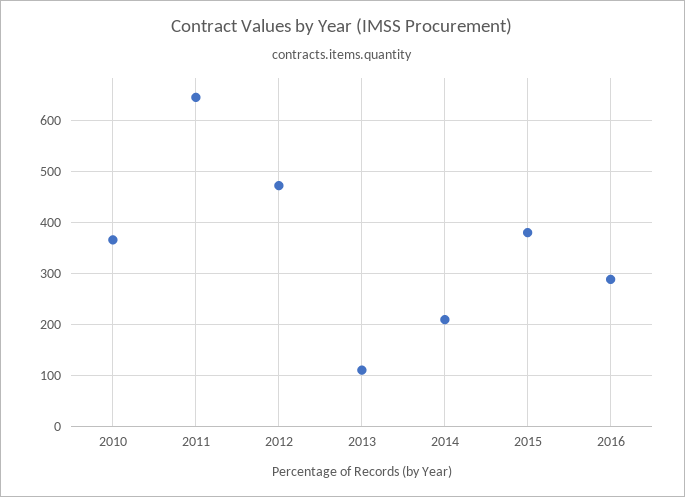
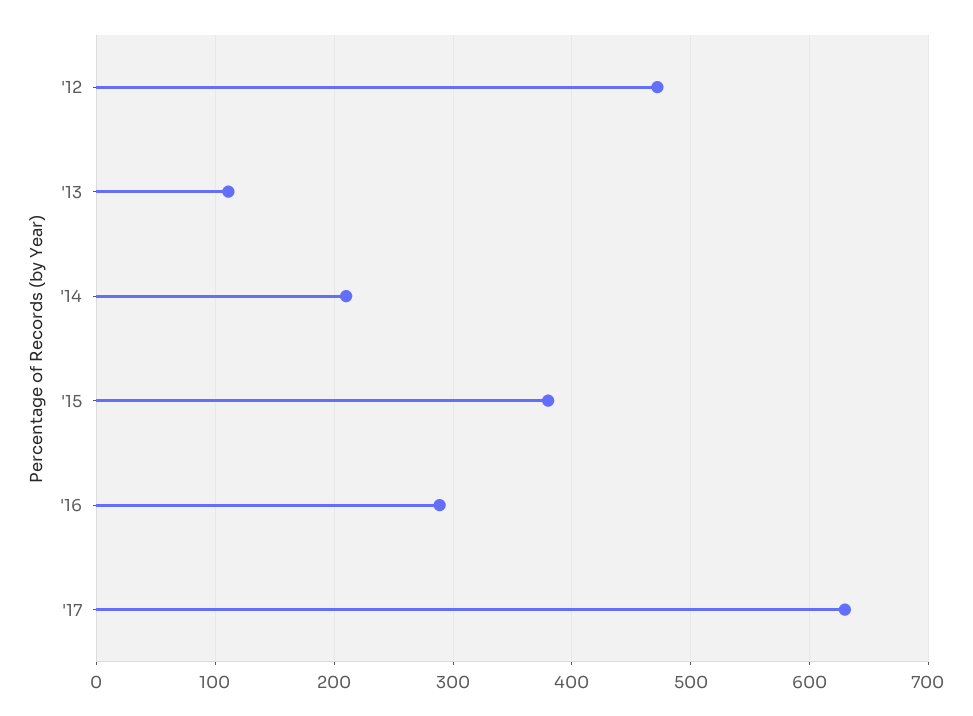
2010: 360 -> none
2011: 640 -> none
'17: none -> 630

